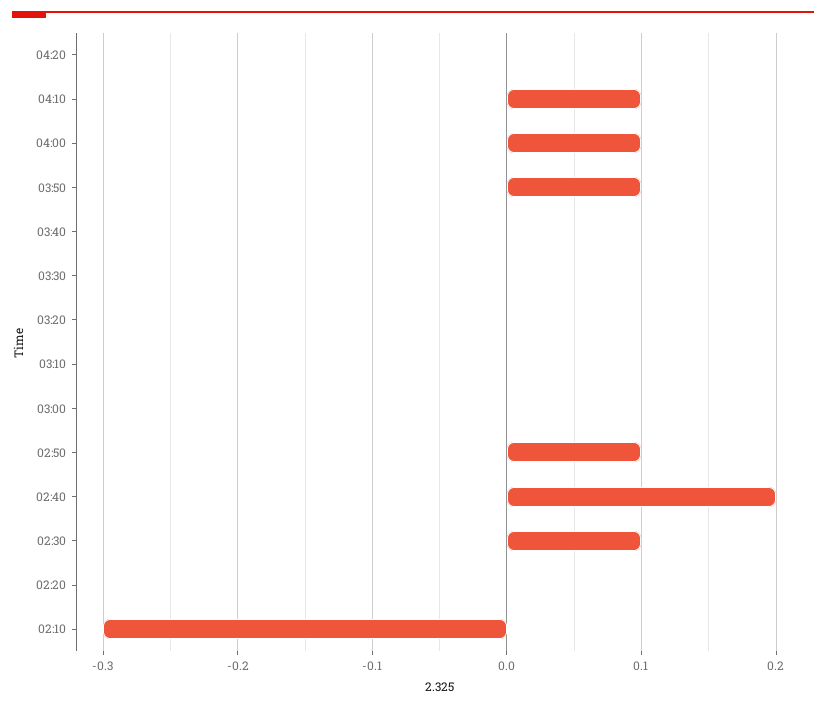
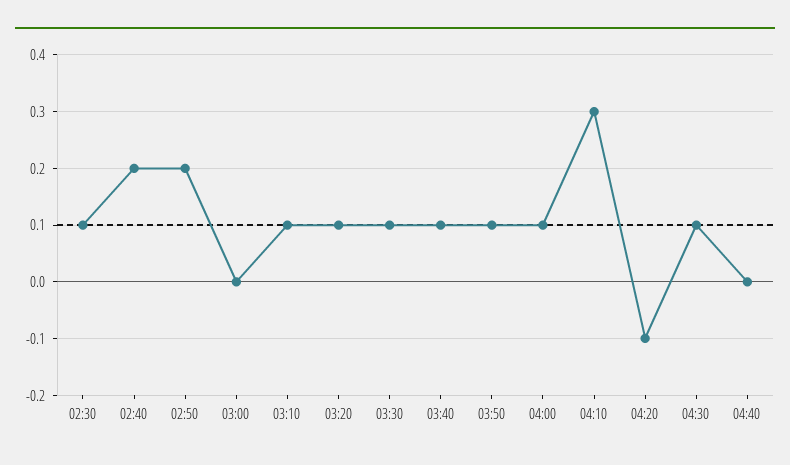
04:20: 0 -> -0.1
04:10: 0.1 -> 0.3
03:40: 0 -> 0.1
03:30: 0 -> 0.1
03:20: 0 -> 0.1
03:10: 0 -> 0.1
02:50: 0.1 -> 0.2
02:20: 0 -> none
02:10: -0.3 -> none
04:30: none -> 0.1
04:40: none -> 0

